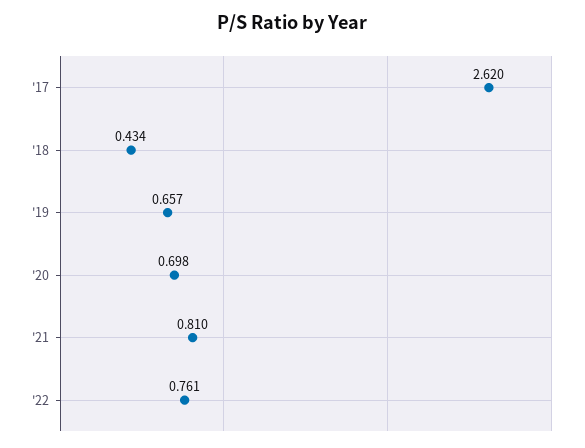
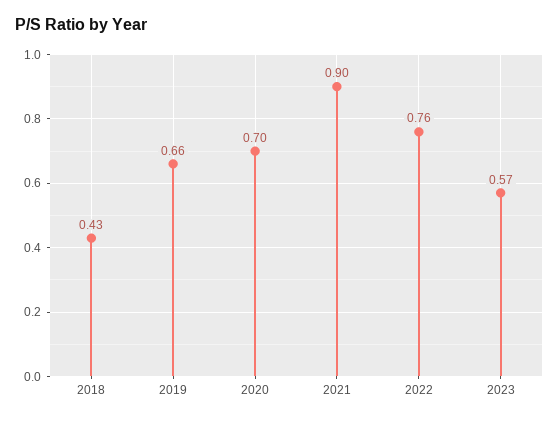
'17: 2.62 -> none
'21: 0.81 -> 0.9
2023: none -> 0.57

